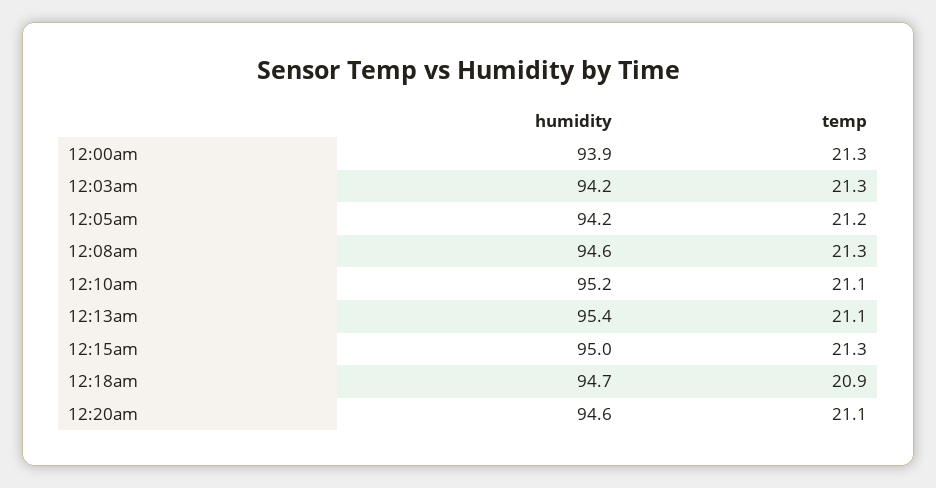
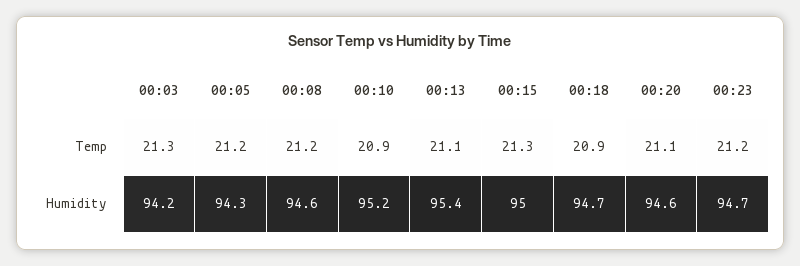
humidity, 12:00am: 93.9 -> none
temp, 12:00am: 21.3 -> none
humidity, 12:05am: 94.2 -> 94.3
temp, 12:08am: 21.3 -> 21.2
temp, 12:10am: 21.1 -> 20.9
temp, 00:23: none -> 21.2
humidity, 00:23: none -> 94.7

